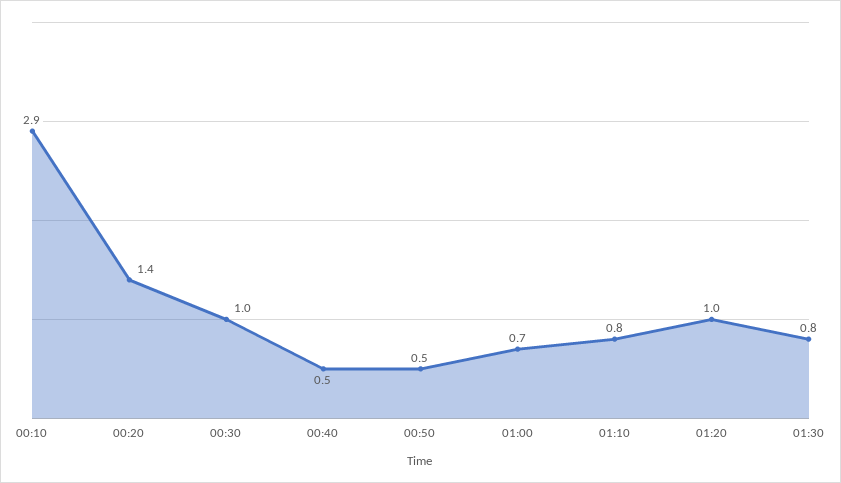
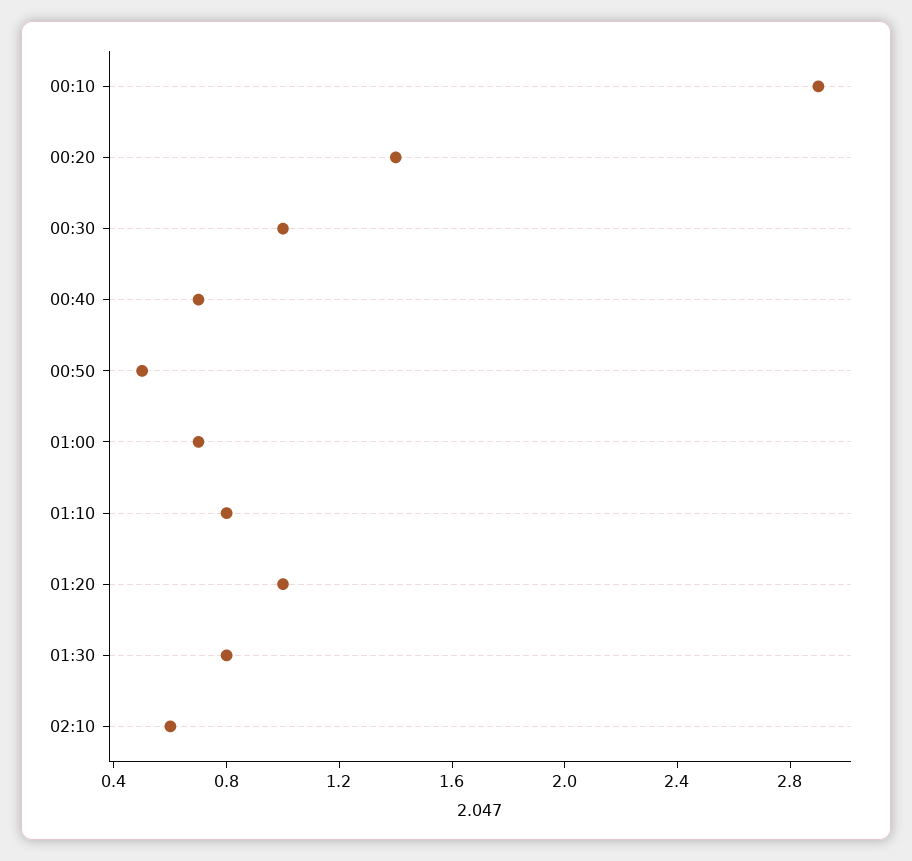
00:40: 0.5 -> 0.7
02:10: none -> 0.6

